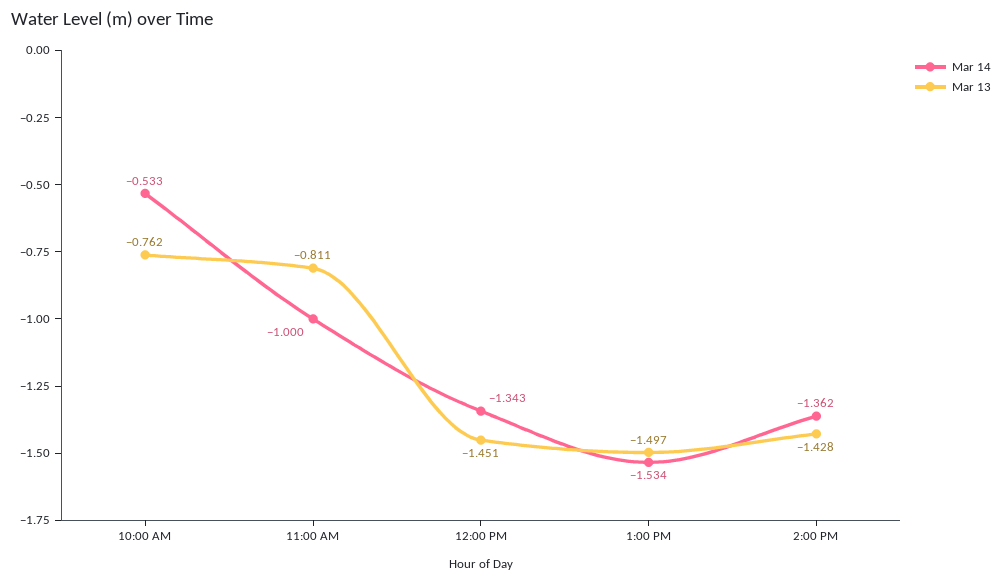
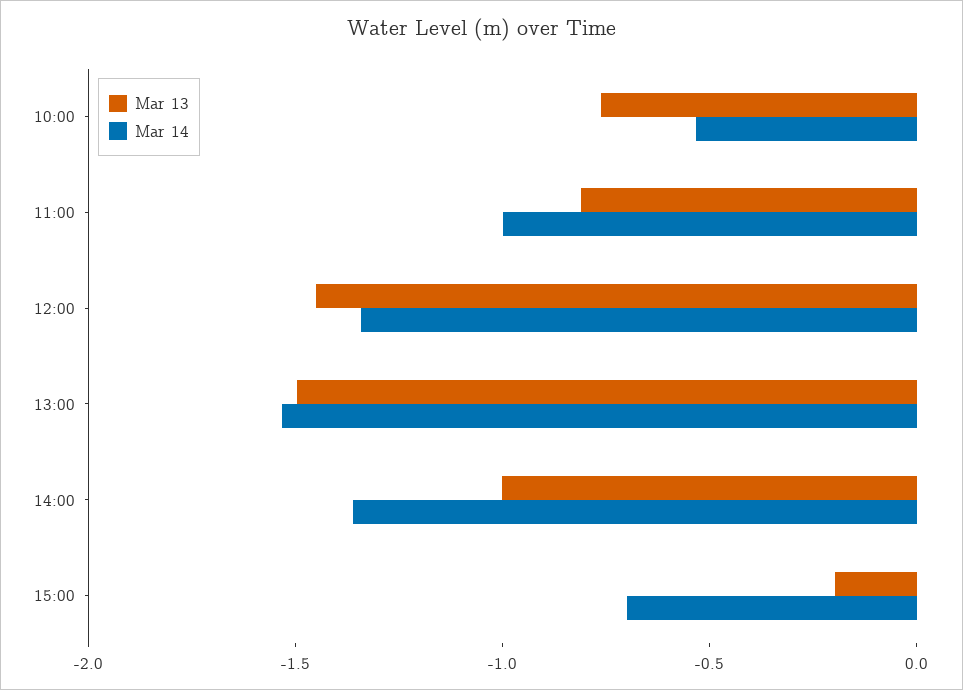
Mar 13, 2:00 PM: -1.428 -> -1
Mar 13, 15:00: none -> -0.2
Mar 14, 15:00: none -> -0.7

